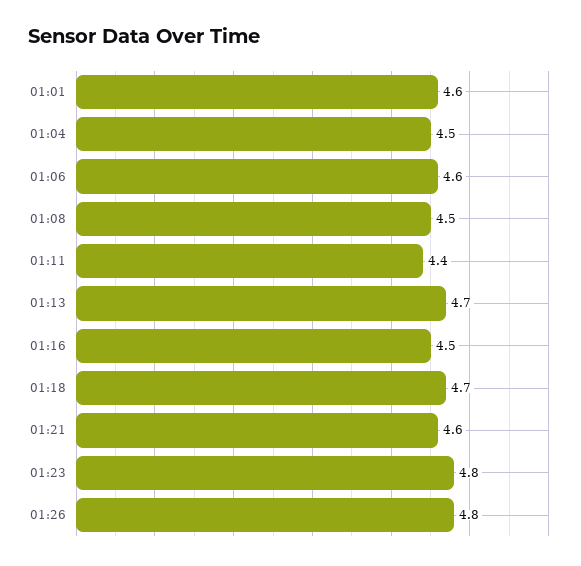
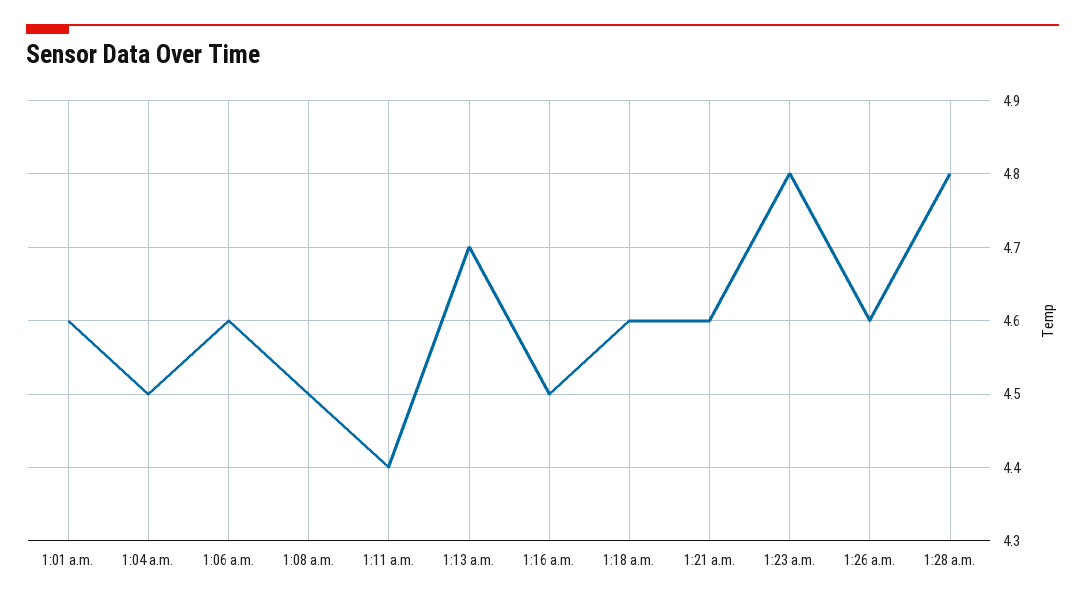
01:18: 4.7 -> 4.6
01:26: 4.8 -> 4.6
1:28 a.m.: none -> 4.8

